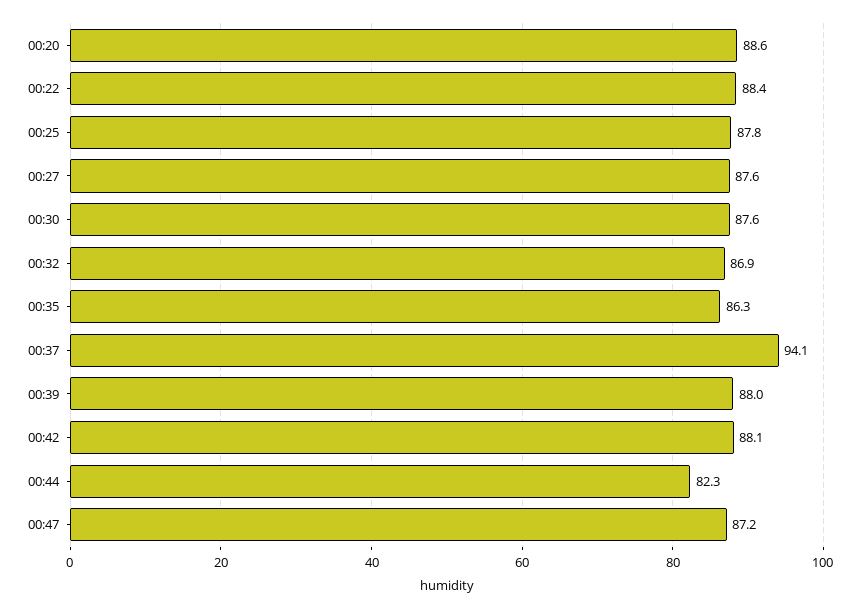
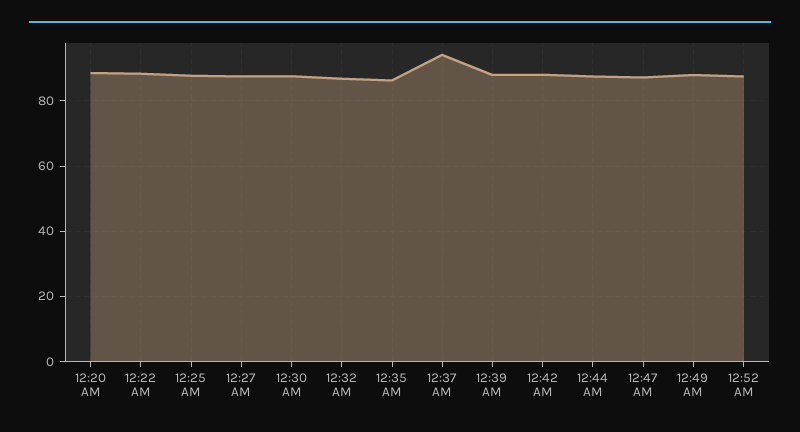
00:44: 82.3 -> 88
12:49 AM: none -> 88
12:52 AM: none -> 88

